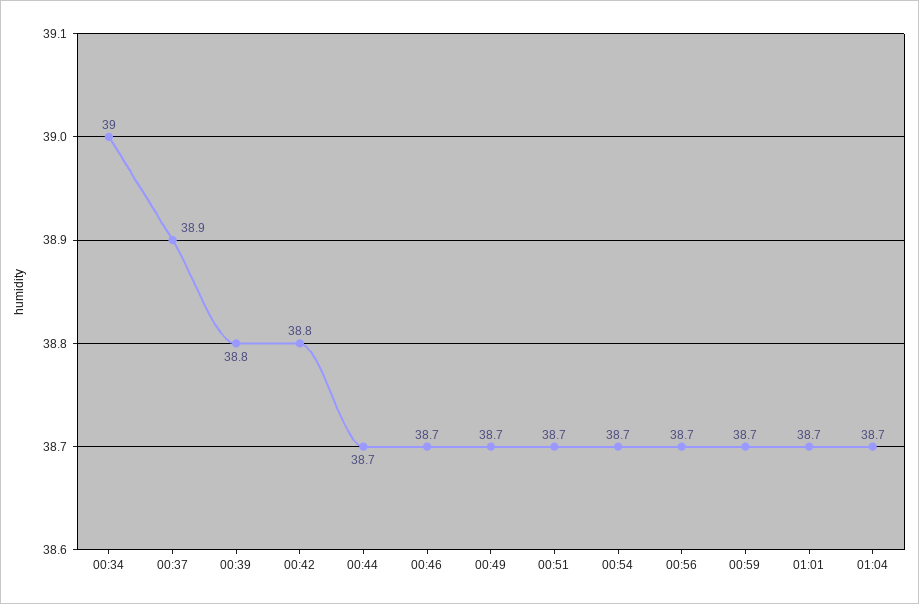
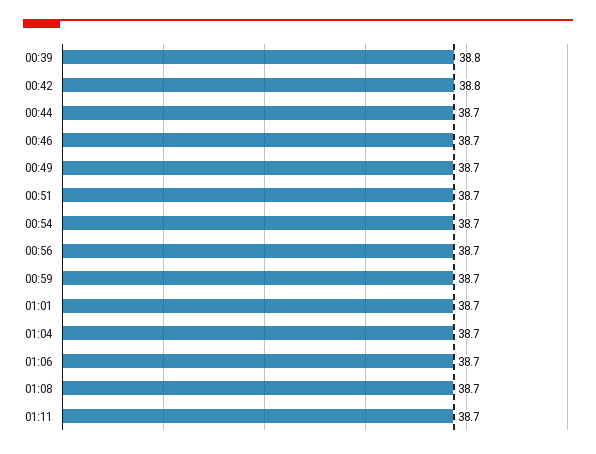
00:34: 39 -> none
00:37: 38.9 -> none
01:06: none -> 38.7
01:08: none -> 38.7
01:11: none -> 38.7

